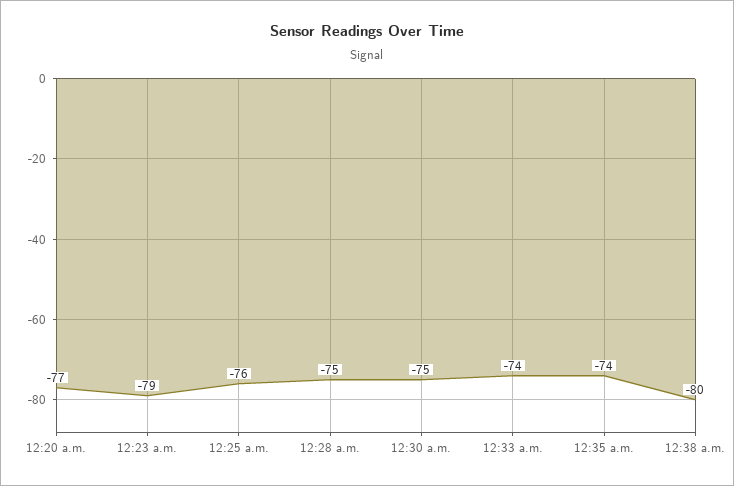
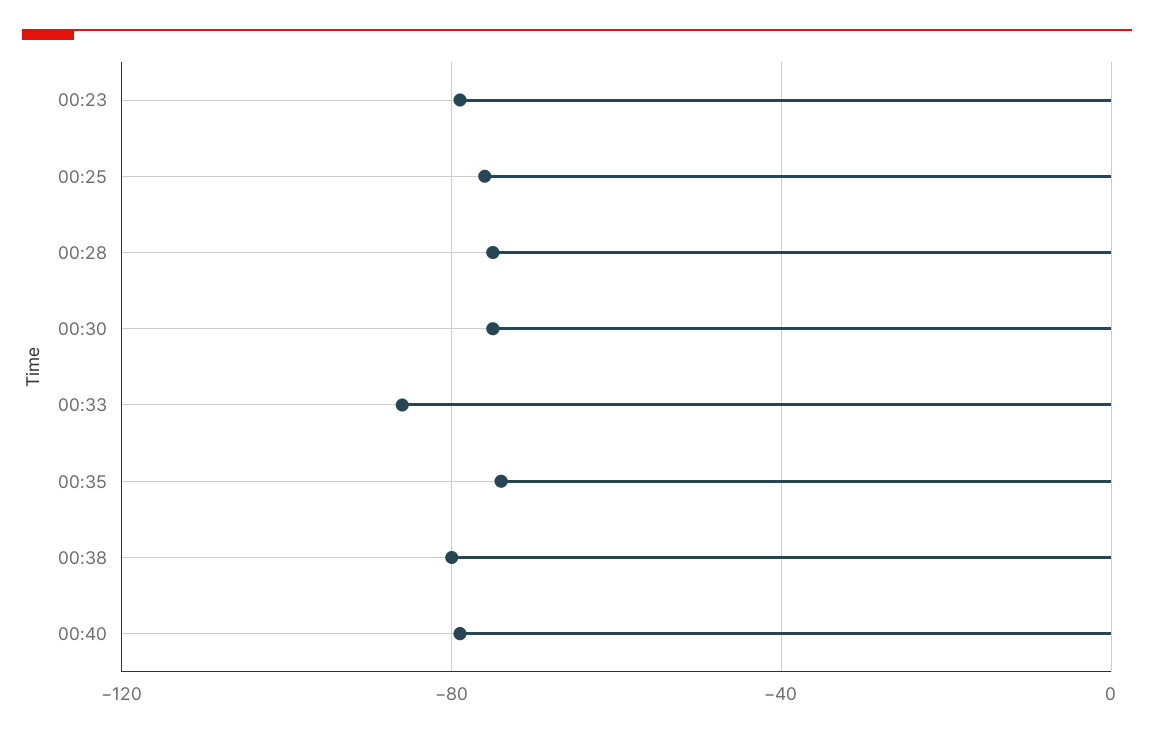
12:20 a.m.: -77 -> none
12:33 a.m.: -74 -> -85
00:40: none -> -80

